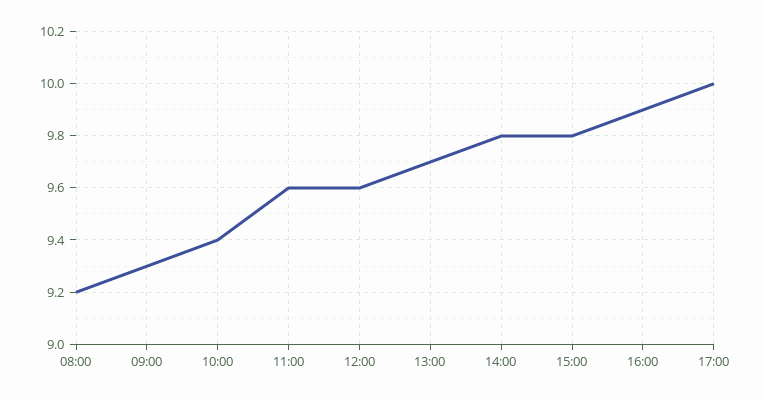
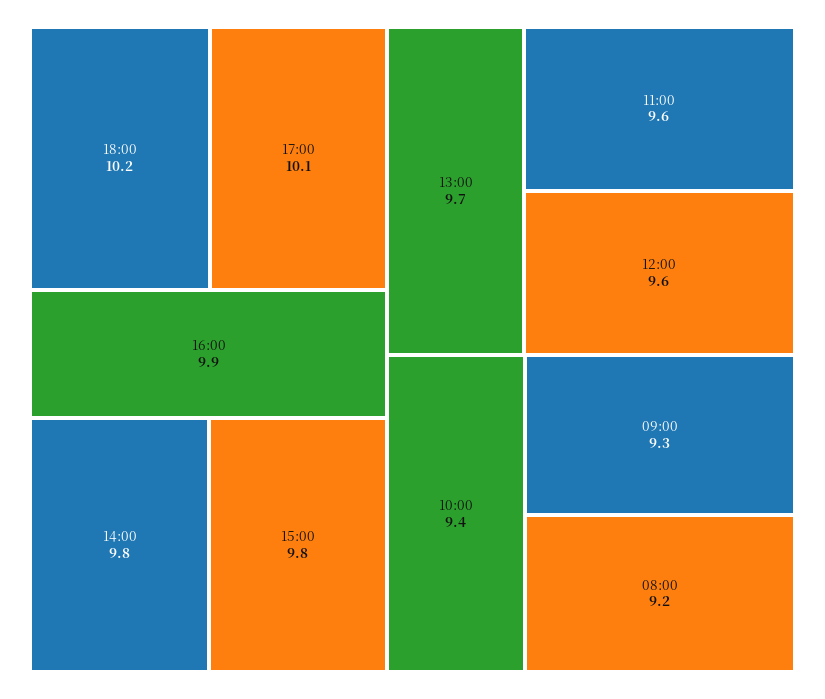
17:00: 10 -> 10.1
18:00: none -> 10.2

